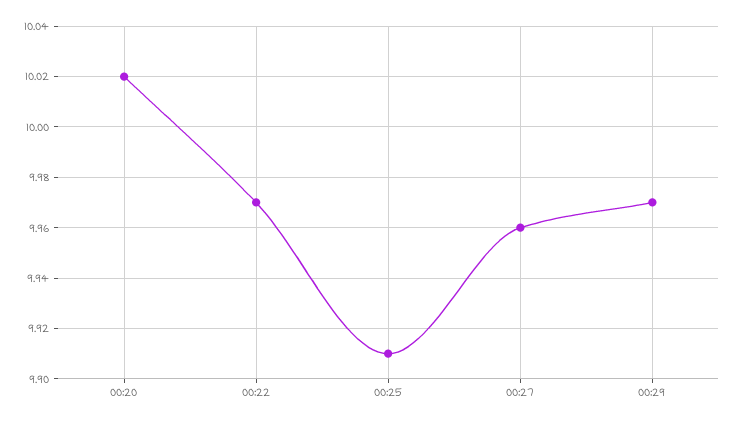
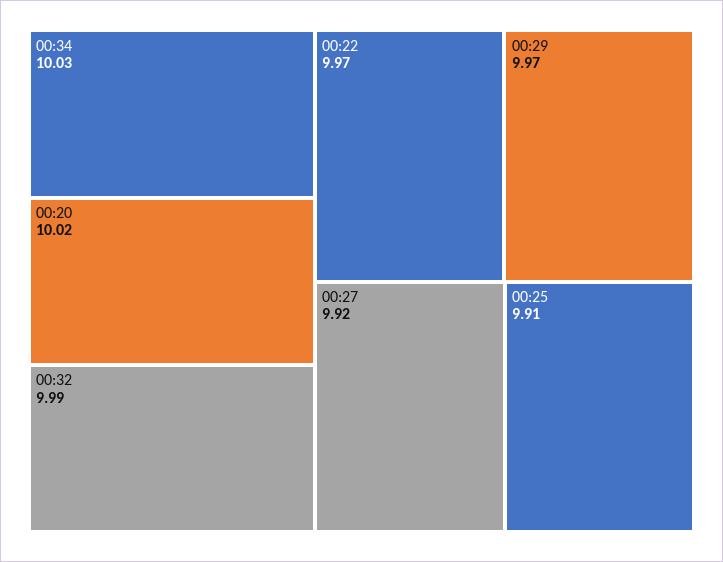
00:27: 9.96 -> 9.92
00:34: none -> 10.03
00:32: none -> 9.99

